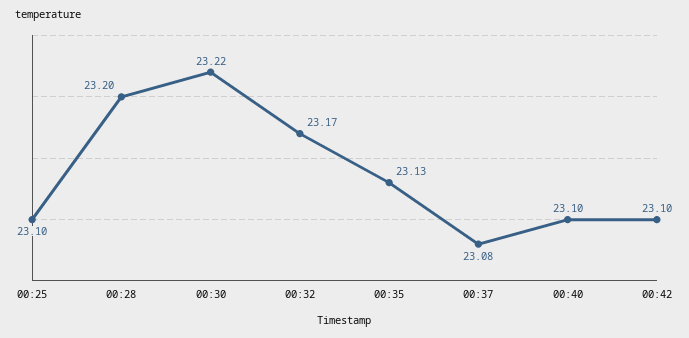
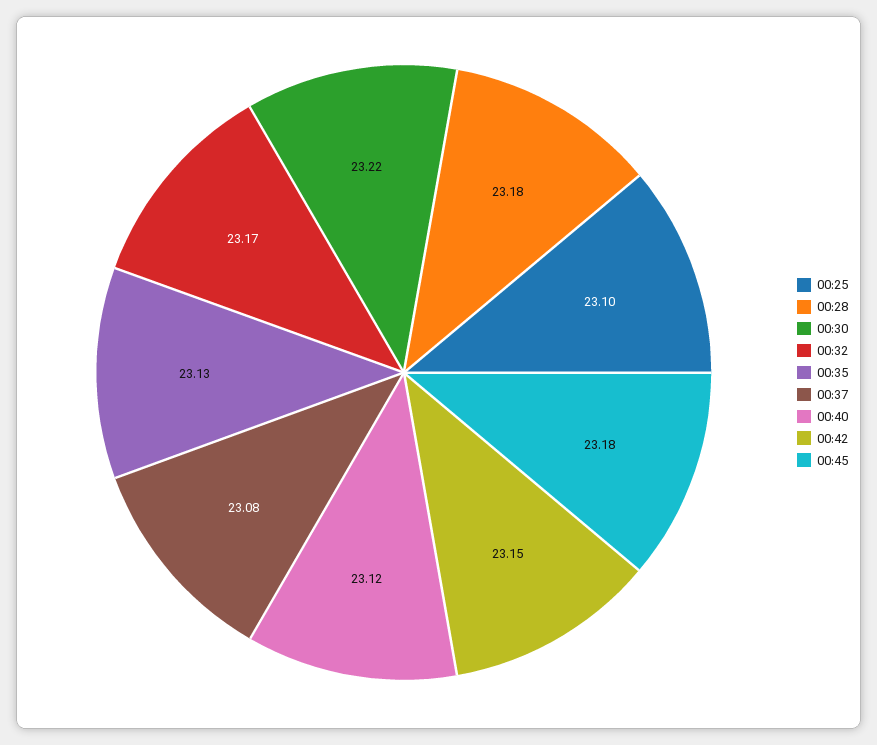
00:28: 23.2 -> 23.18
00:40: 23.1 -> 23.12
00:42: 23.1 -> 23.15
00:45: none -> 23.18

